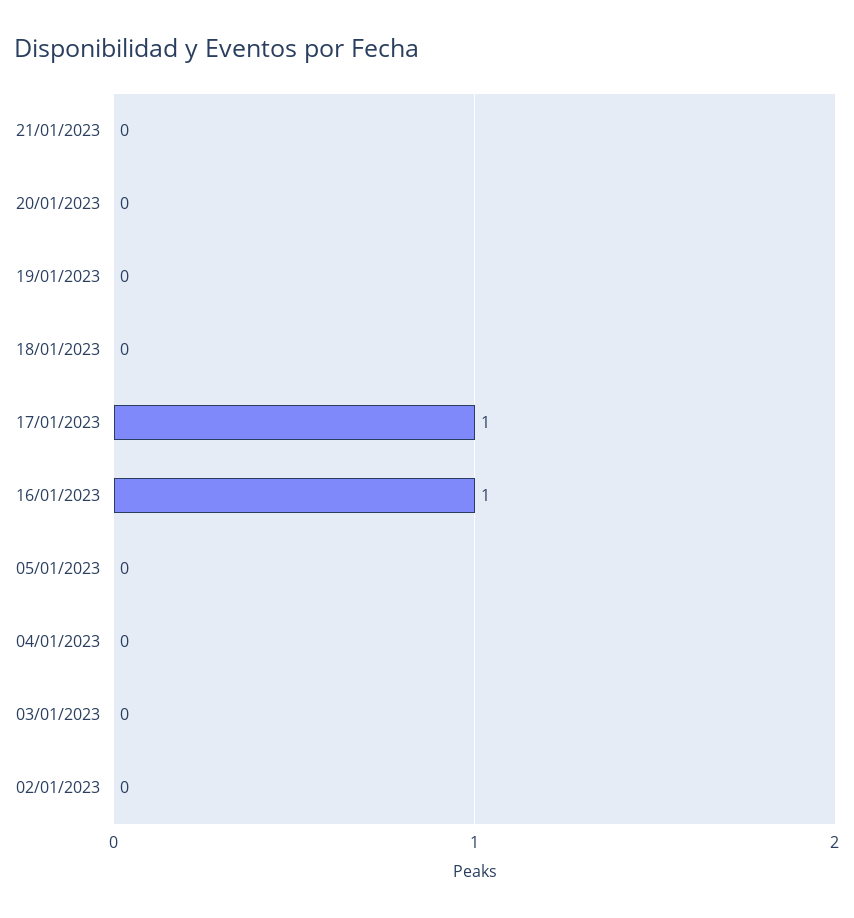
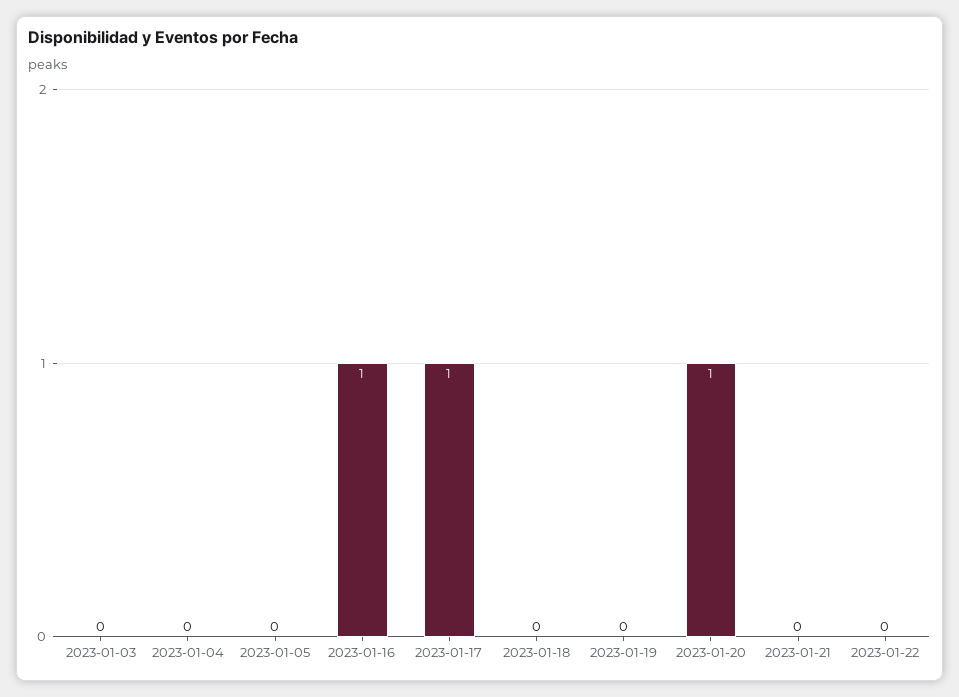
20/01/2023: 0 -> 1
02/01/2023: 0 -> none
2023-01-22: none -> 0

